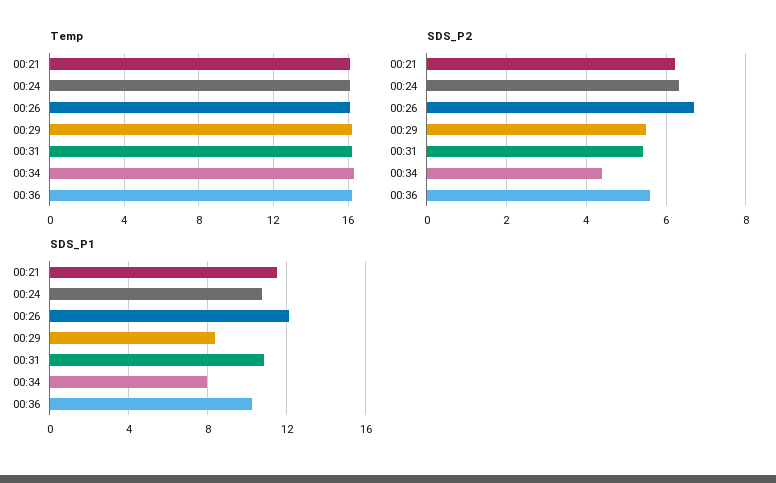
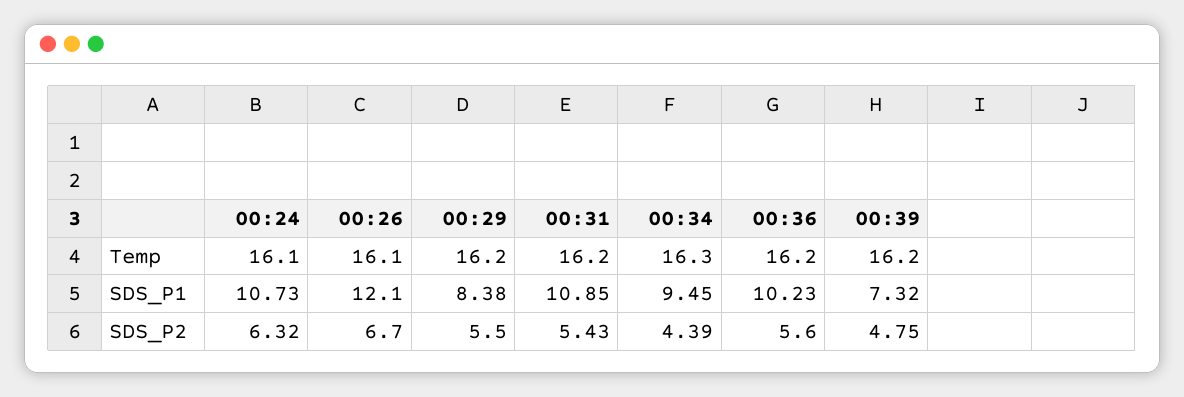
Temp, 00:21: 16 -> none
SDS_P2, 00:21: 6.2 -> none
SDS_P1, 00:21: 11.5 -> none
SDS_P1, 00:34: 8 -> 9.45
Temp, 00:39: none -> 16.2
SDS_P1, 00:39: none -> 7.32
SDS_P2, 00:39: none -> 4.75

